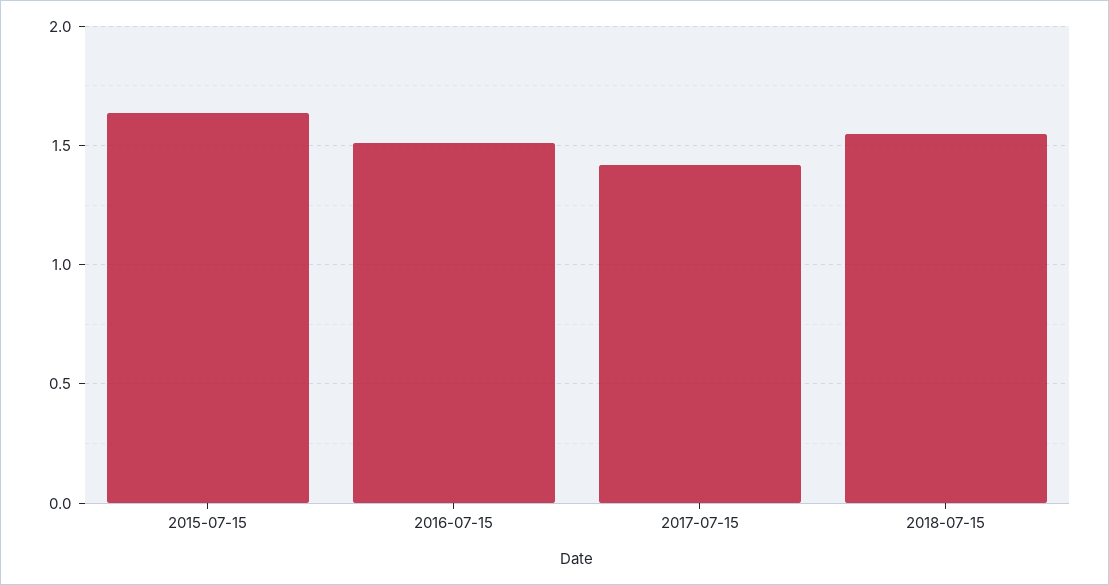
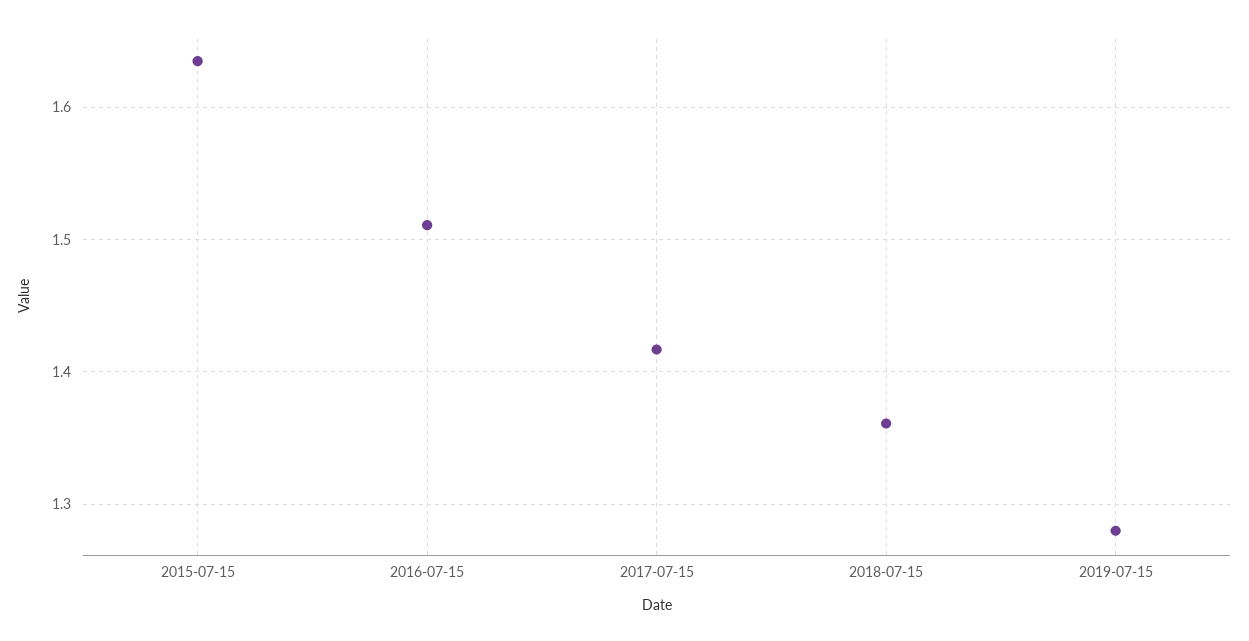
2018-07-15: 1.55 -> 1.36
2019-07-15: none -> 1.28

